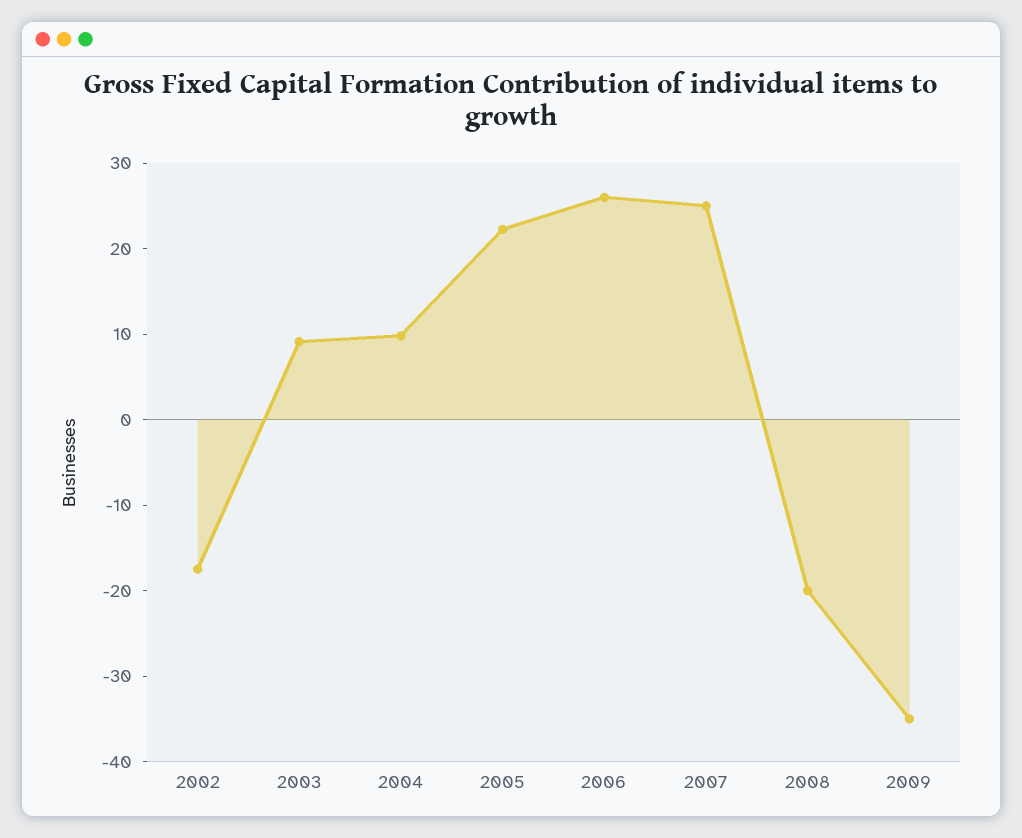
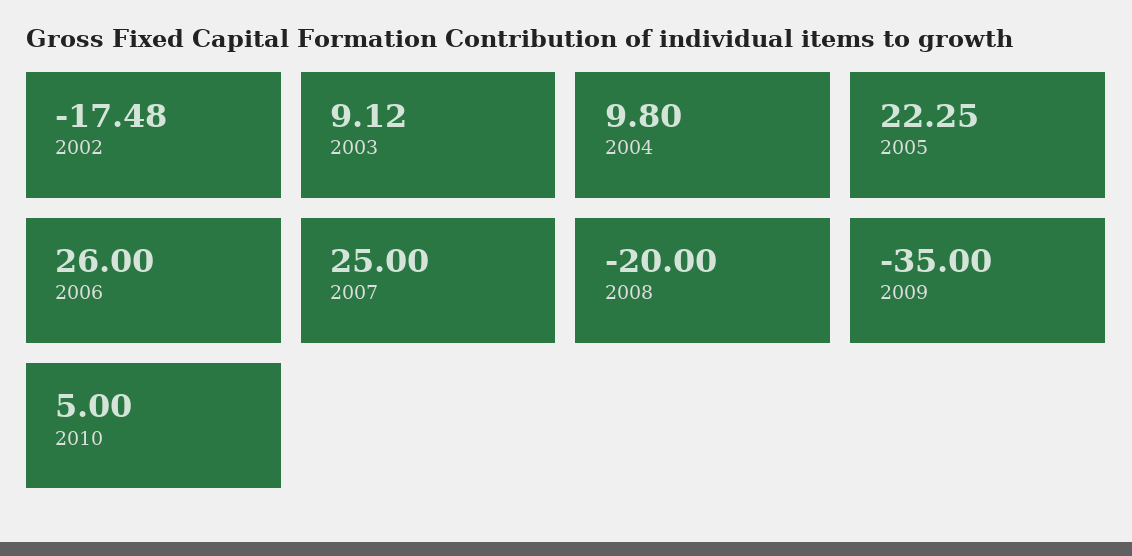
2010: none -> 5

